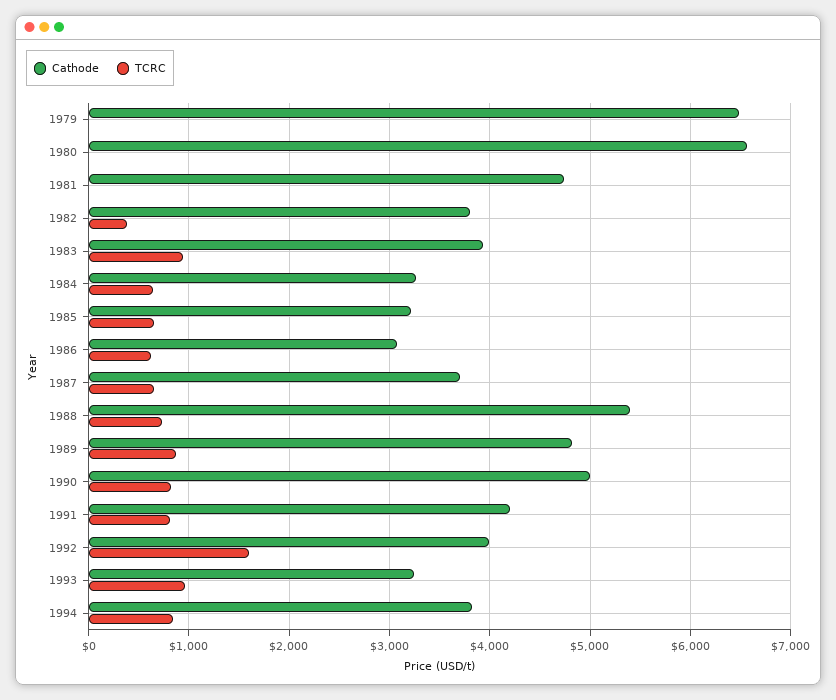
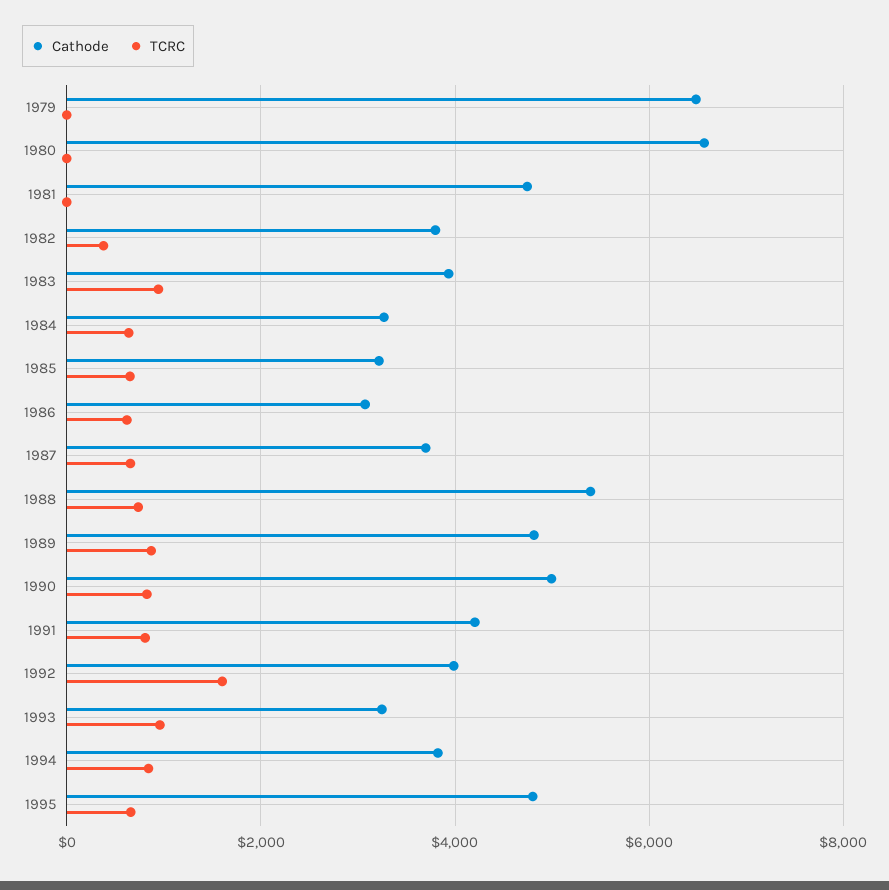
Cathode, 1995: none -> 4800
TCRC, 1995: none -> 600

